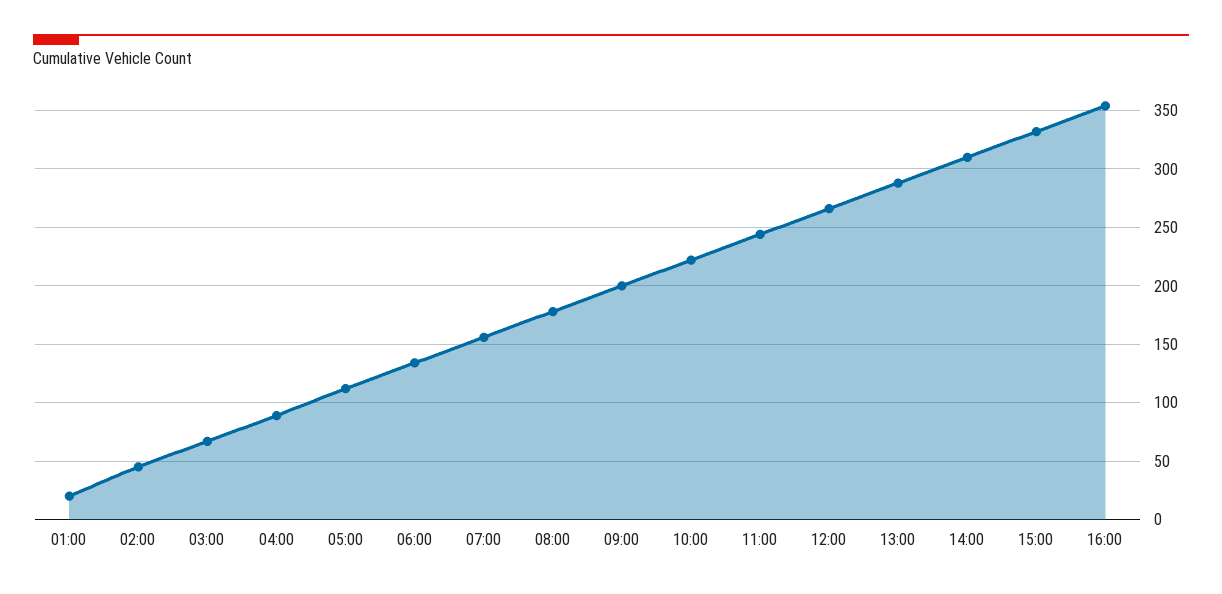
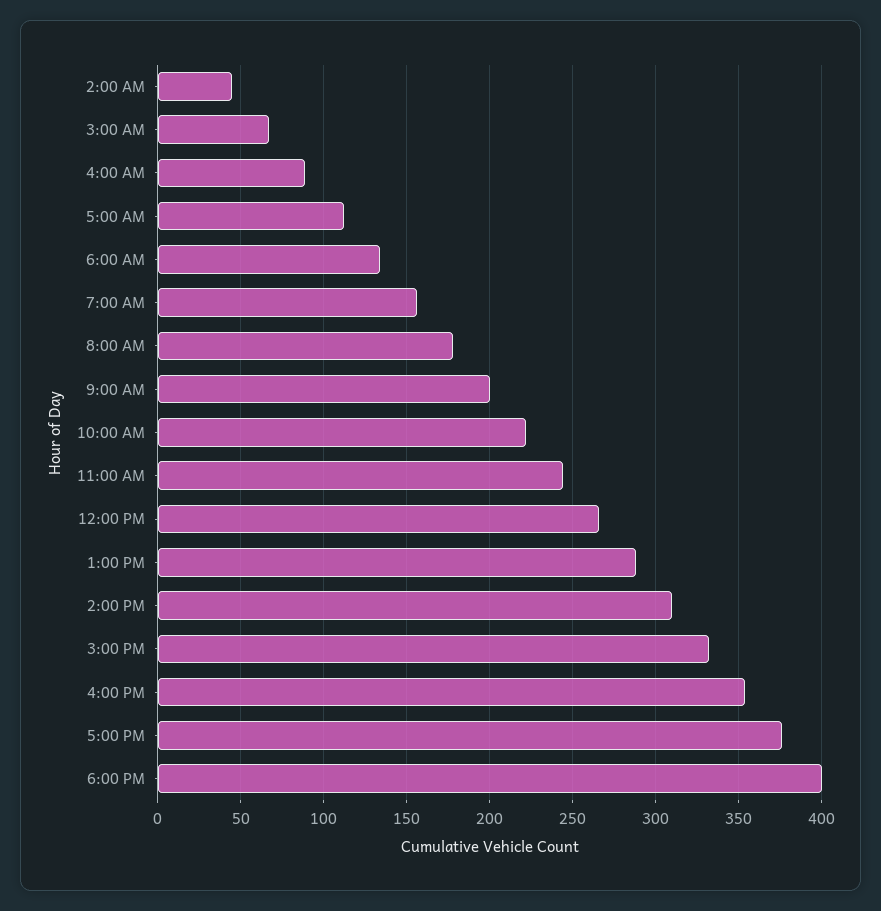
01:00: 20 -> none
5:00 PM: none -> 375
6:00 PM: none -> 400

